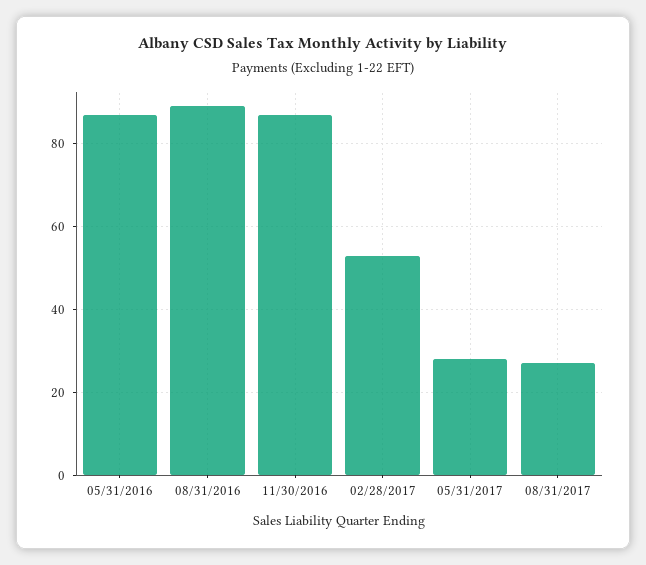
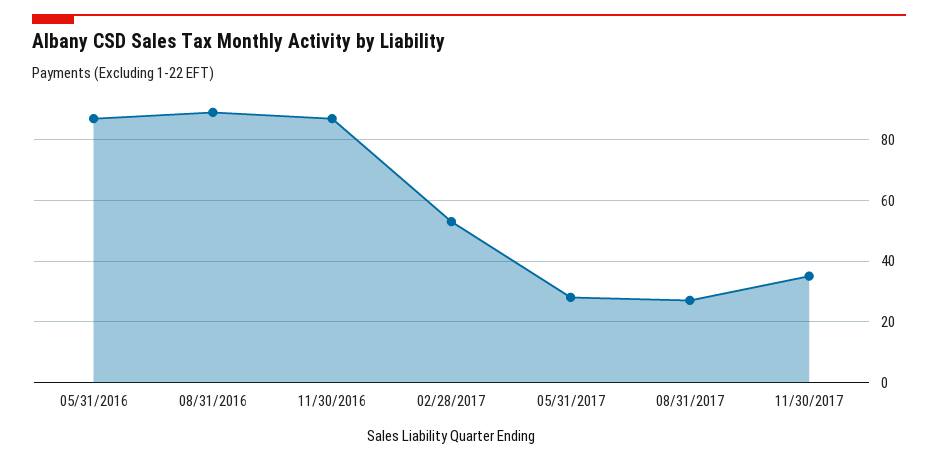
11/30/2017: none -> 35

